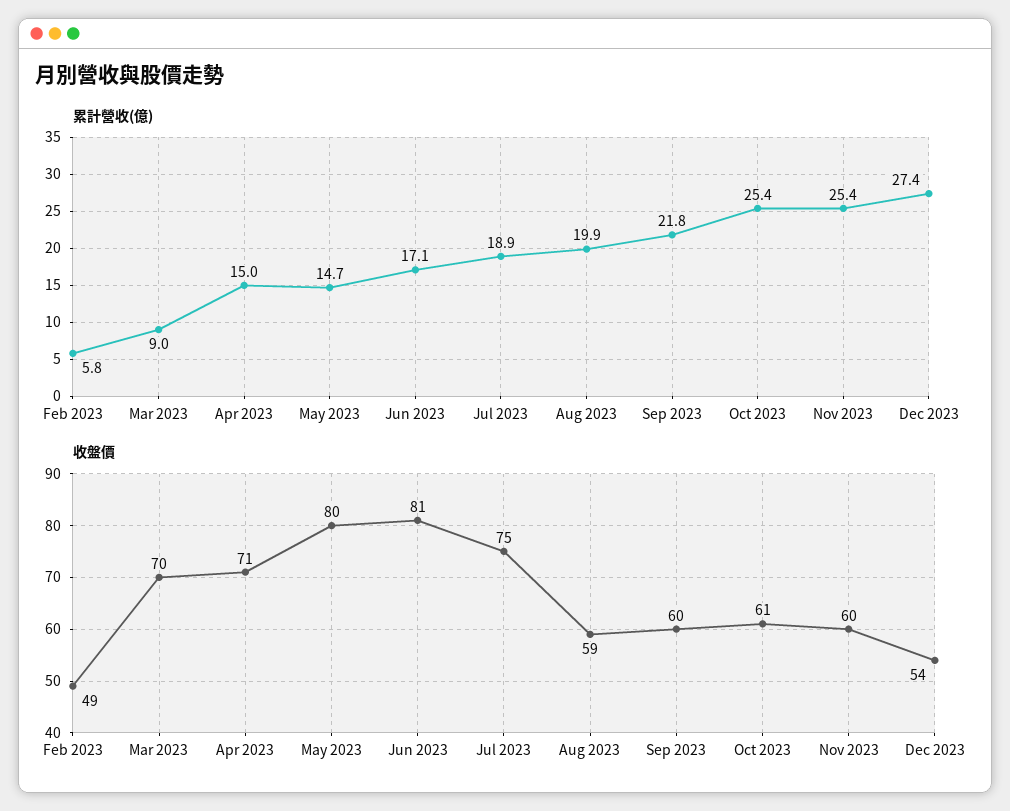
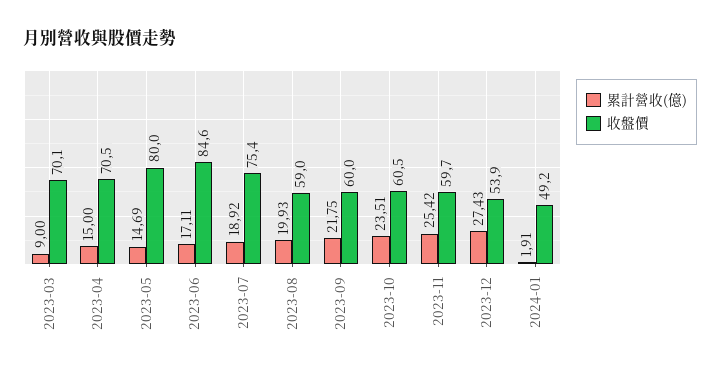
累計營收(億), Feb 2023: 5.8 -> none
累計營收(億), Oct 2023: 25.4 -> 23.51
收盤價, Feb 2023: 49 -> none
收盤價, Jun 2023: 81 -> 84.6
累計營收(億), 2024-01: none -> 1.91
收盤價, 2024-01: none -> 49.2

